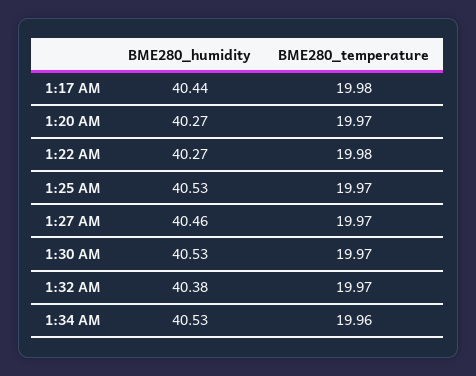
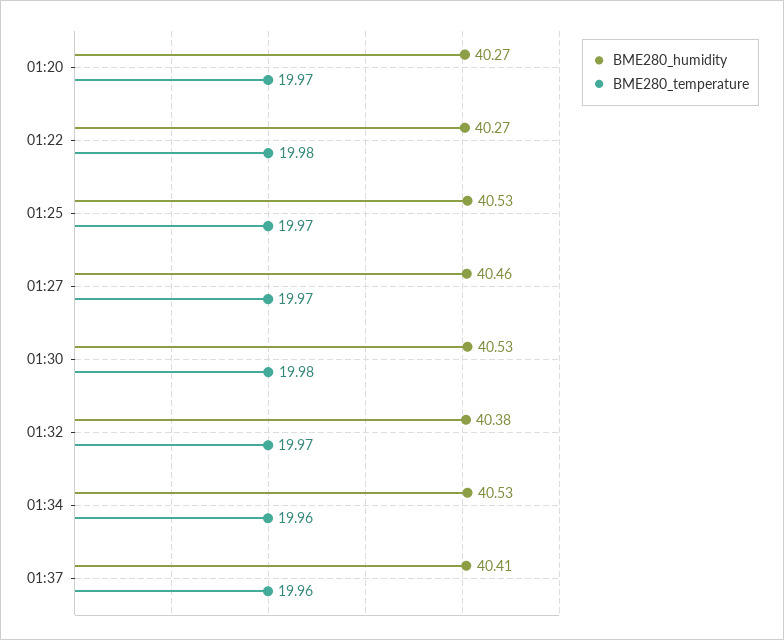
BME280_humidity, 1:17 AM: 40.44 -> none
BME280_temperature, 1:17 AM: 19.98 -> none
BME280_temperature, 1:30 AM: 19.97 -> 19.98
BME280_humidity, 01:37: none -> 40.41
BME280_temperature, 01:37: none -> 19.96

